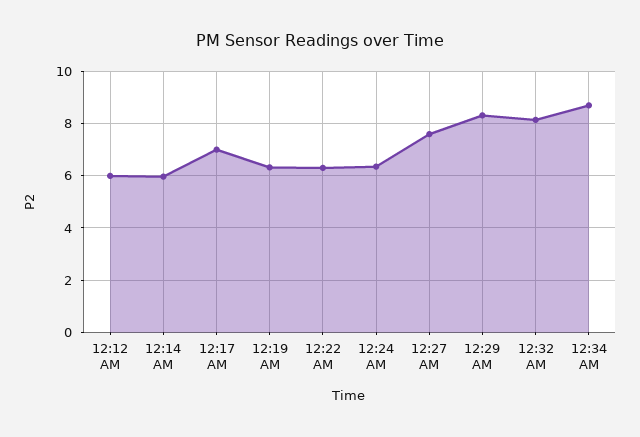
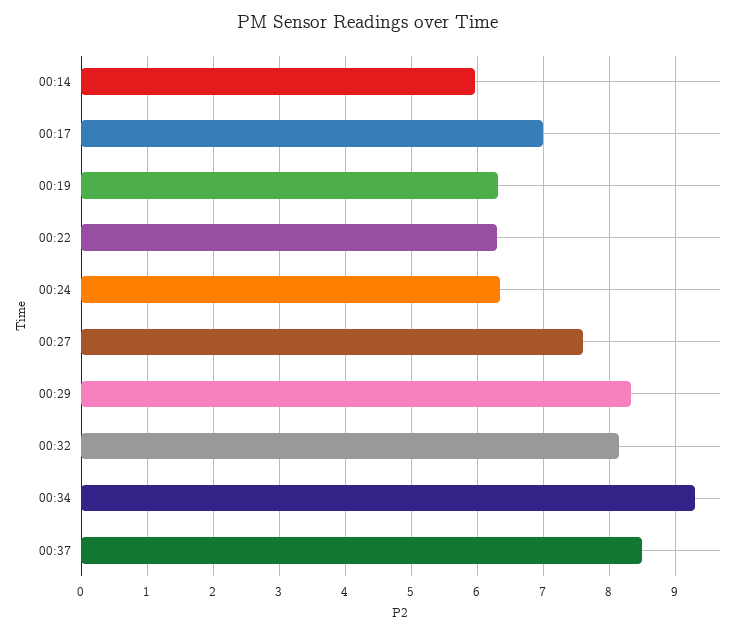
12:12 AM: 6 -> none
12:34 AM: 8.75 -> 9.3
00:37: none -> 8.5

